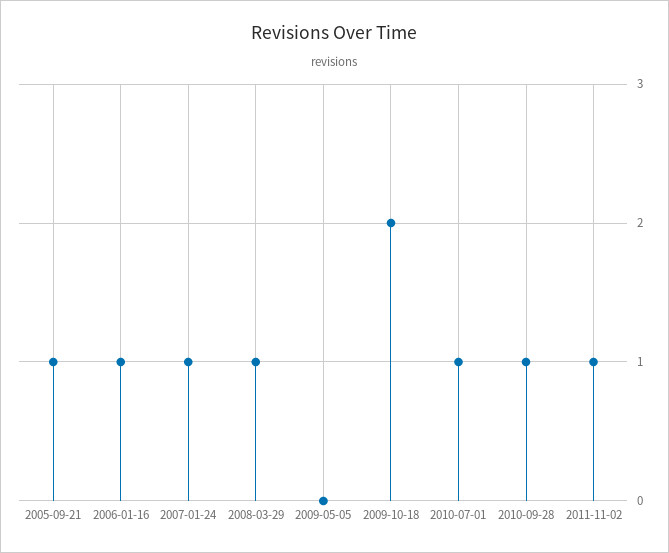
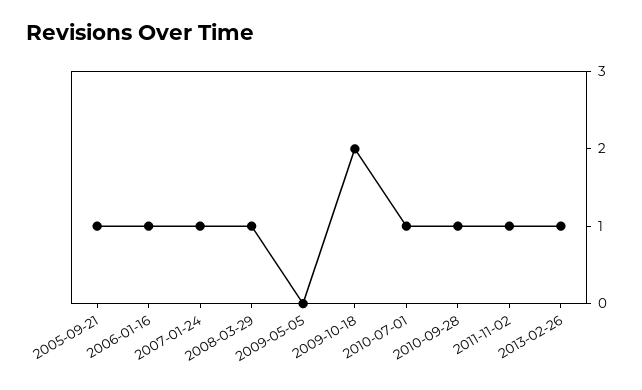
2013-02-26: none -> 1

